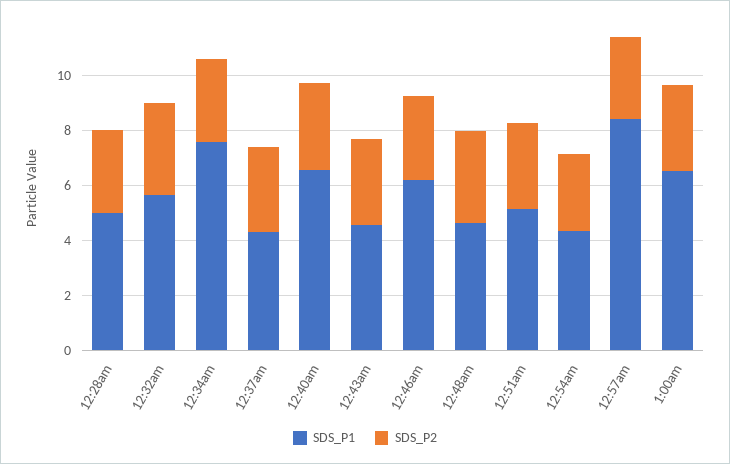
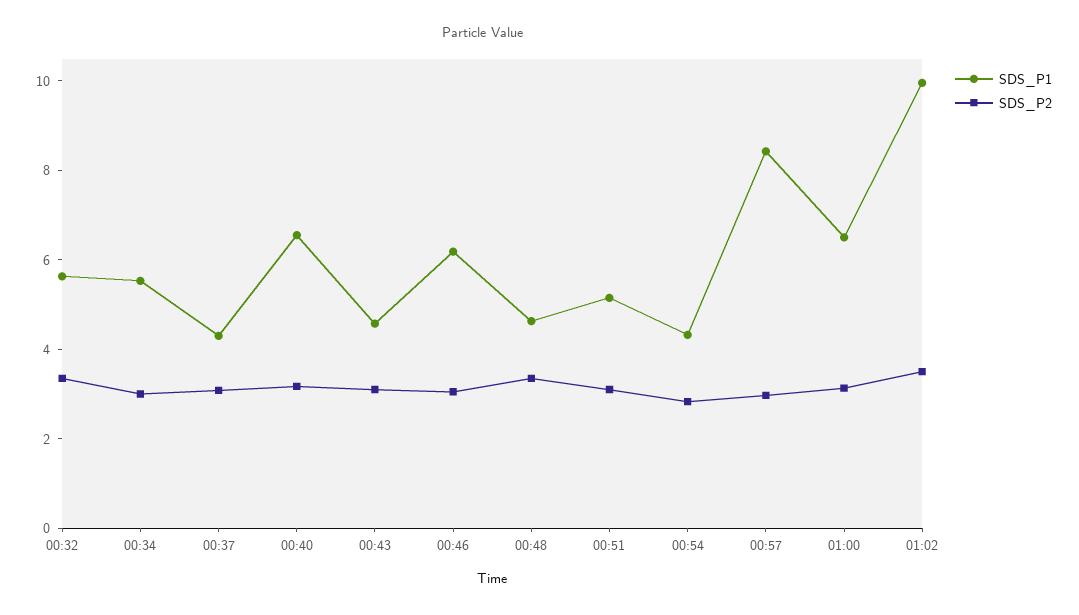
SDS_P1, 12:28am: 5 -> none
SDS_P2, 12:28am: 3 -> none
SDS_P1, 12:34am: 7.5 -> 5.5
SDS_P1, 01:02: none -> 10
SDS_P2, 01:02: none -> 3.5

